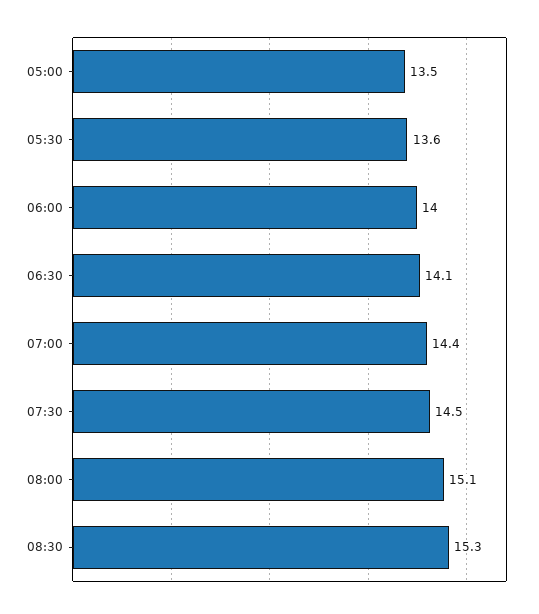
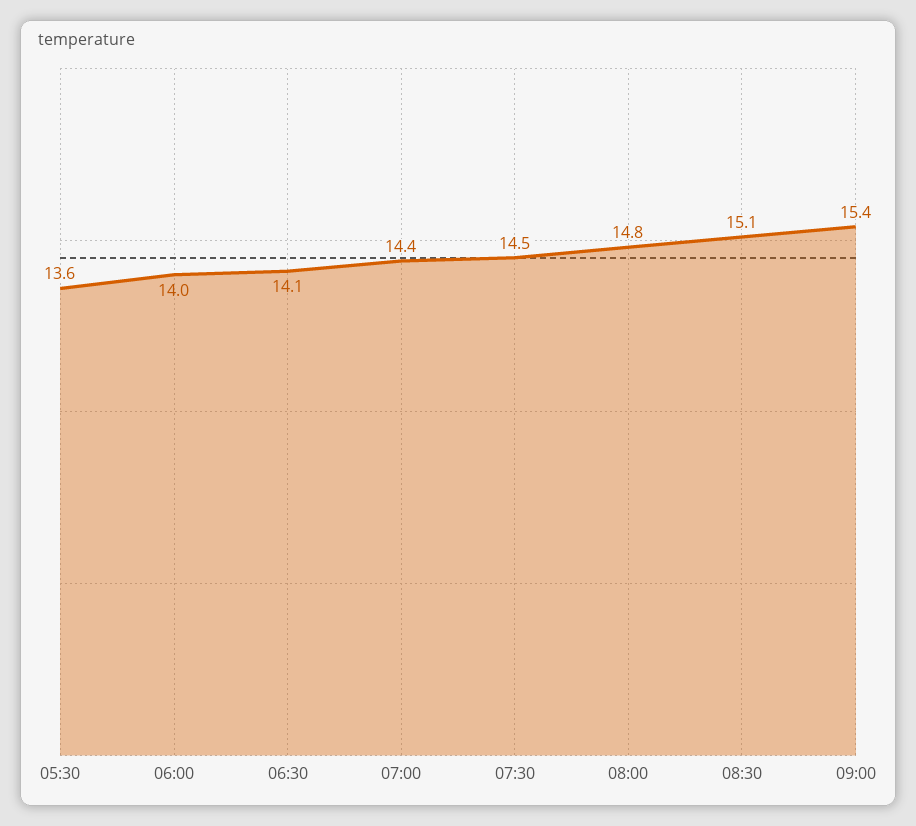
05:00: 13.5 -> none
08:00: 15.1 -> 14.8
08:30: 15.3 -> 15.1
09:00: none -> 15.4

